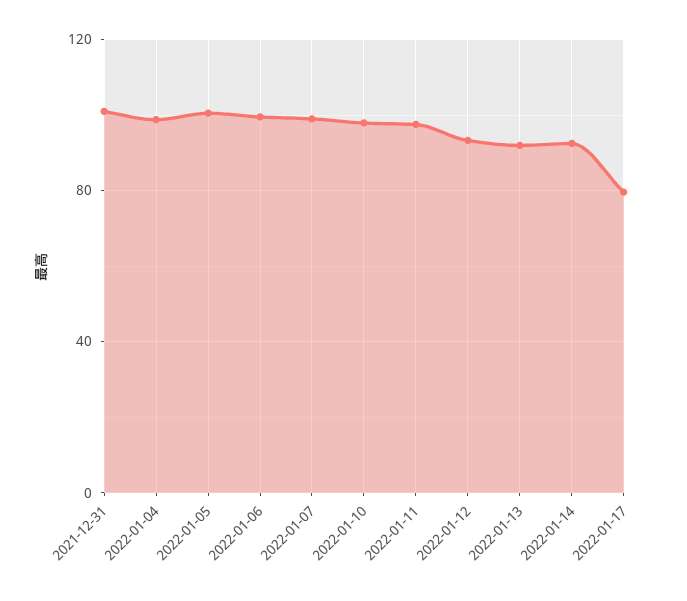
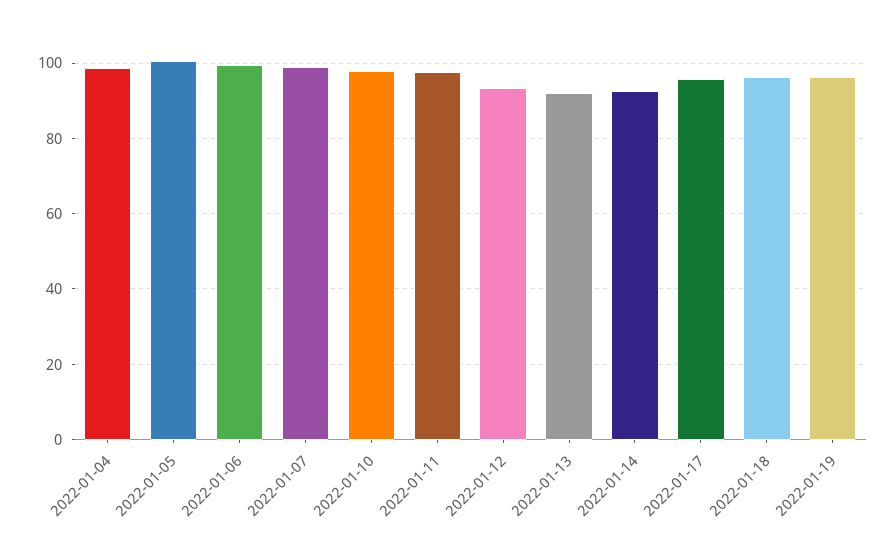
2021-12-31: 100 -> none
2022-01-17: 80 -> 96
2022-01-18: none -> 96
2022-01-19: none -> 96

